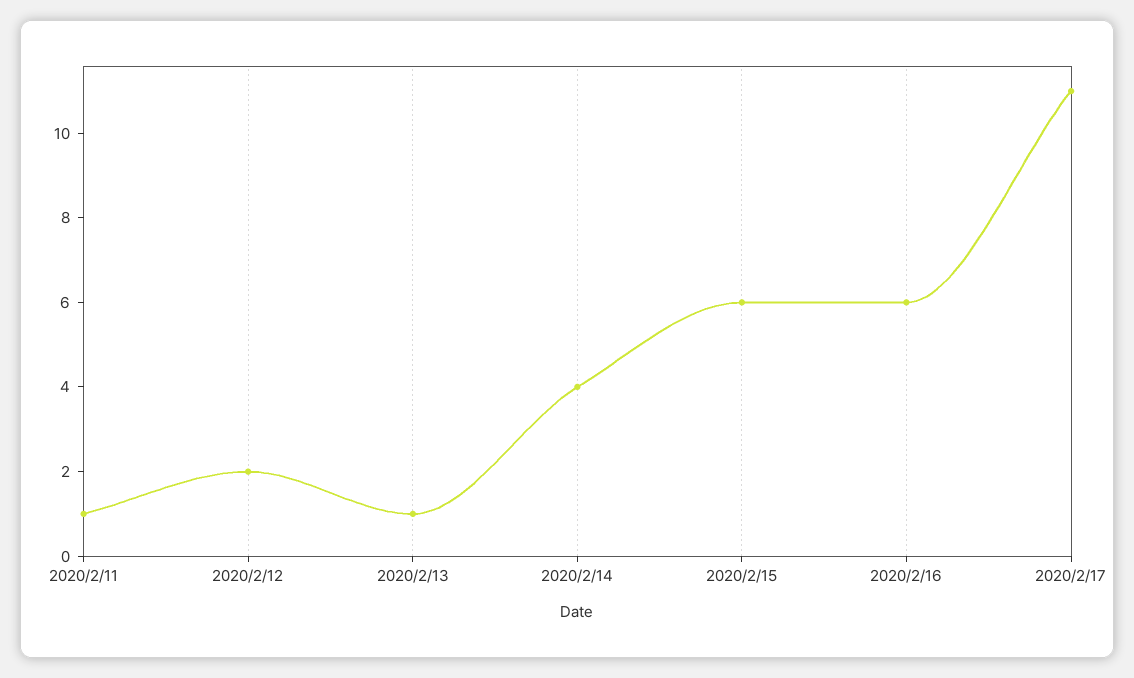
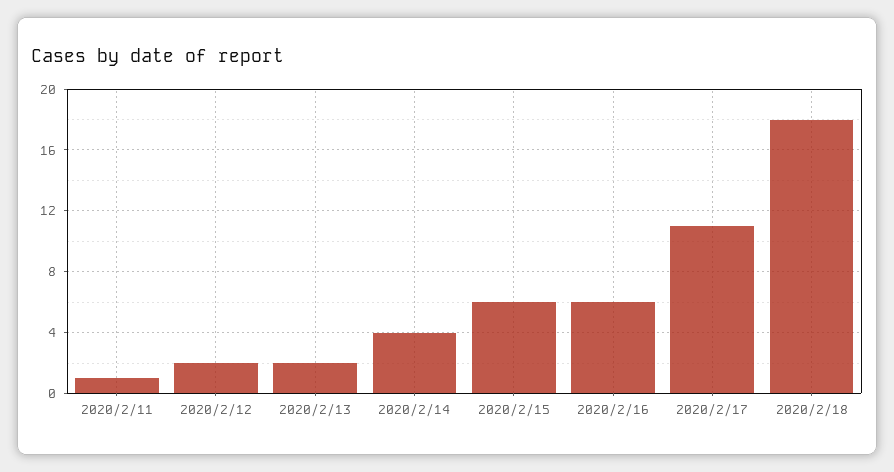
2020/2/13: 1 -> 2
2020/2/18: none -> 18

